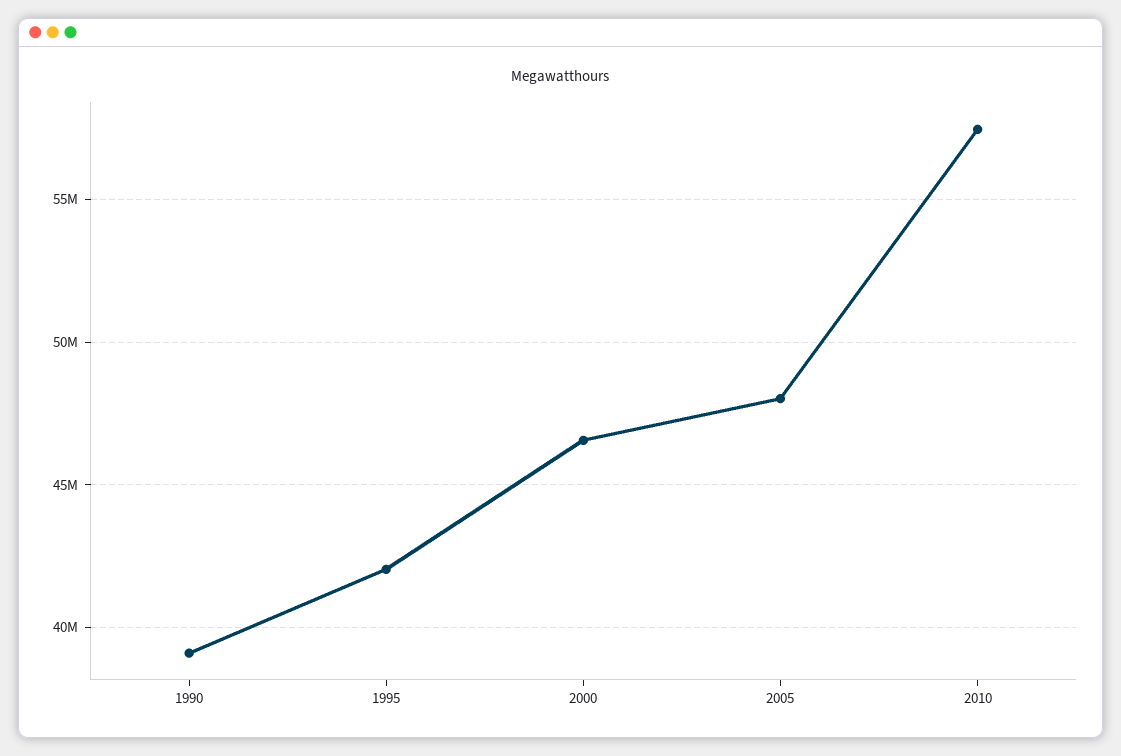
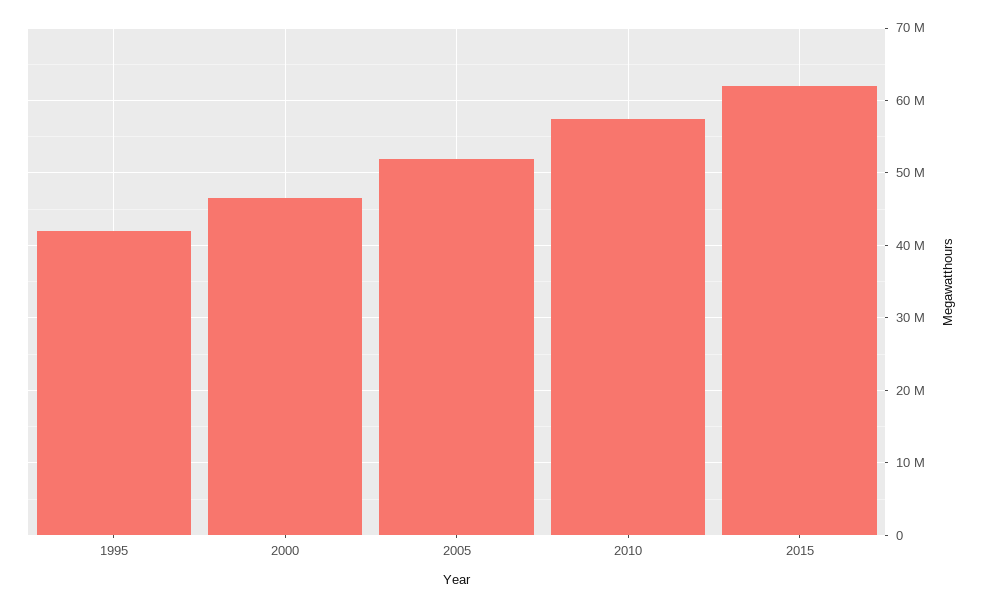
1990: 39000000 -> none
2005: 48000000 -> 52000000
2015: none -> 62000000

